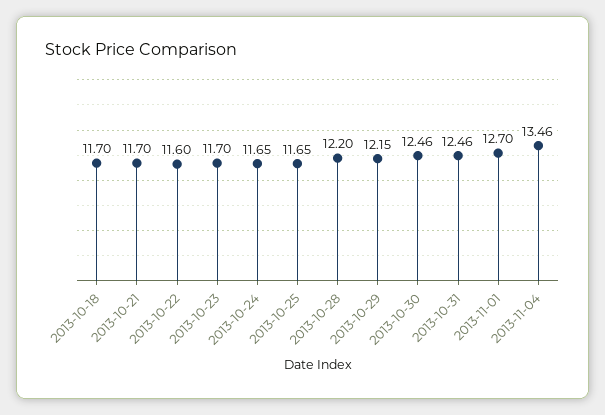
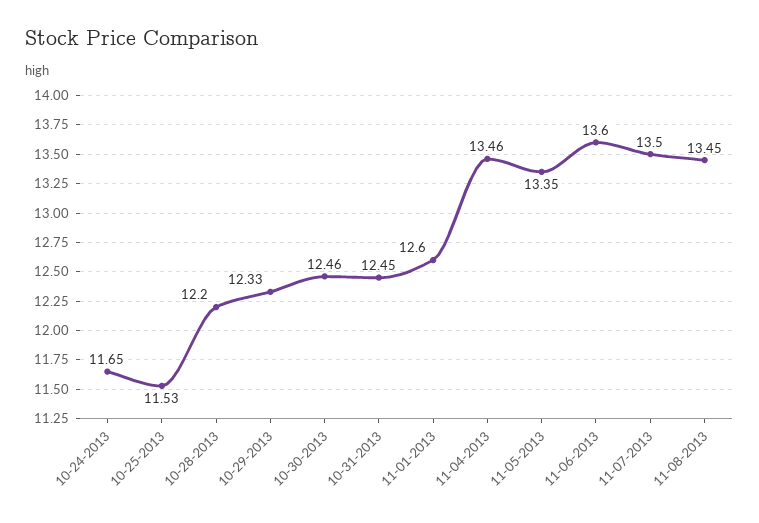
2013-10-18: 11.7 -> none
2013-10-21: 11.7 -> none
2013-10-22: 11.6 -> none
2013-10-23: 11.7 -> none
2013-10-25: 11.65 -> 11.53
2013-10-29: 12.15 -> 12.33
2013-10-31: 12.46 -> 12.45
2013-11-01: 12.7 -> 12.6
11-05-2013: none -> 13.35
11-06-2013: none -> 13.6
11-07-2013: none -> 13.5
11-08-2013: none -> 13.45

